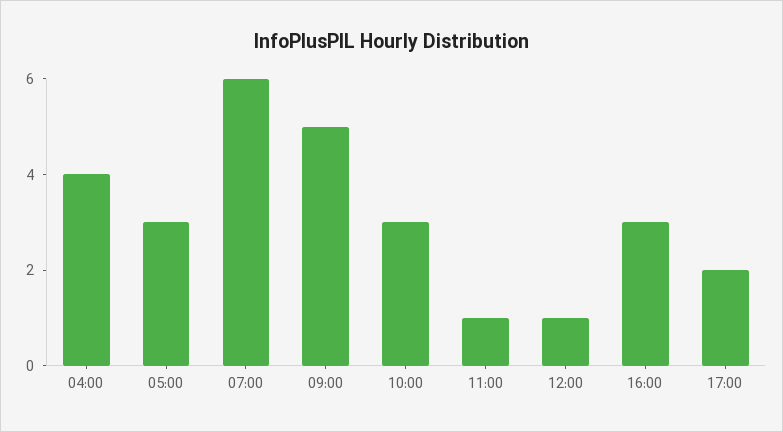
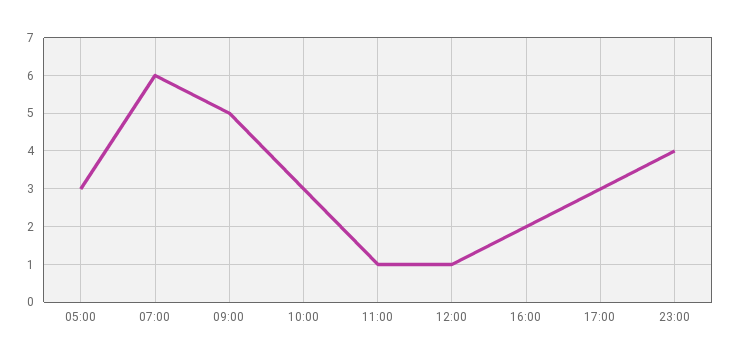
04:00: 4 -> none
16:00: 3 -> 2
17:00: 2 -> 3
23:00: none -> 4

